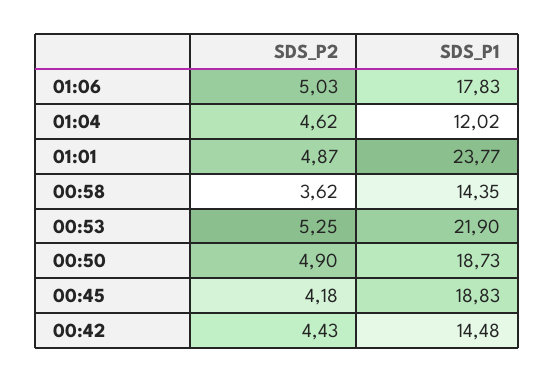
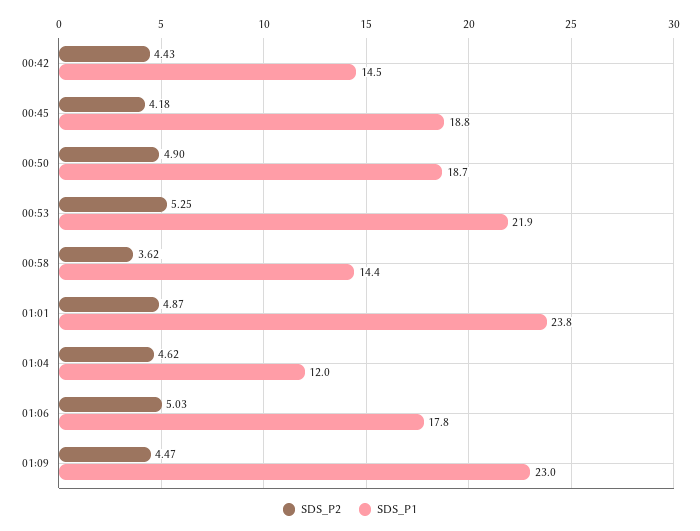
SDS_P2, 01:09: none -> 4.47
SDS_P1, 01:09: none -> 23

